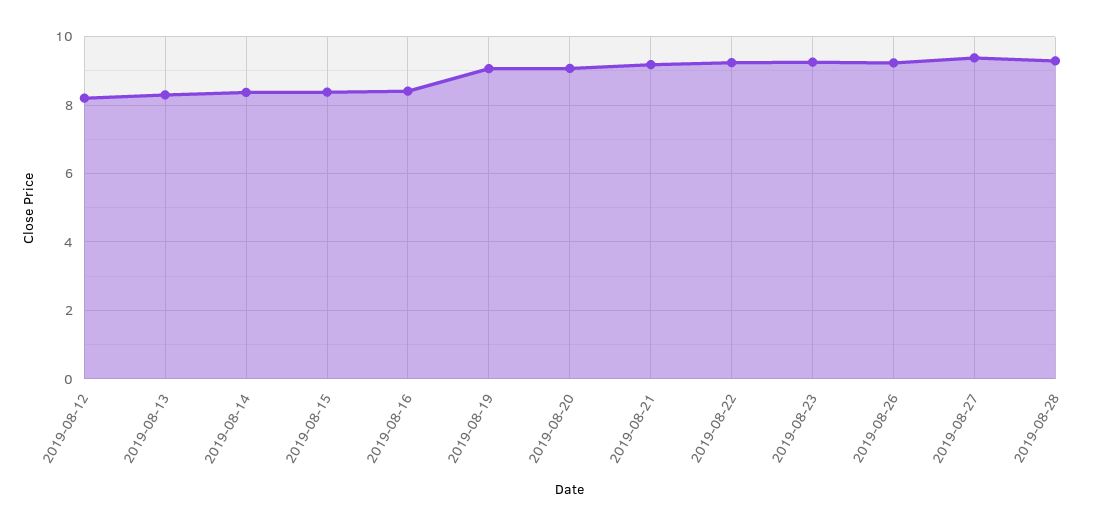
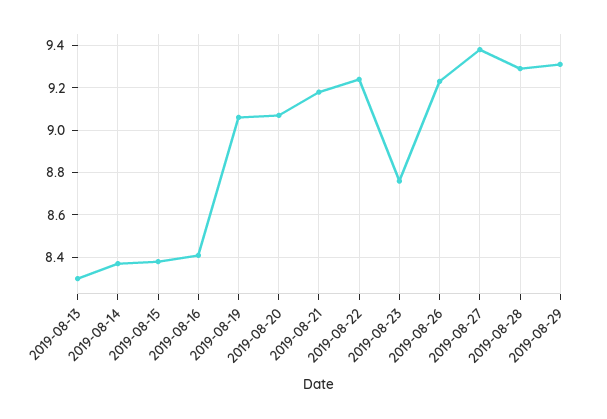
2019-08-12: 8.2 -> none
2019-08-23: 9.2 -> 8.75
2019-08-29: none -> 9.3

